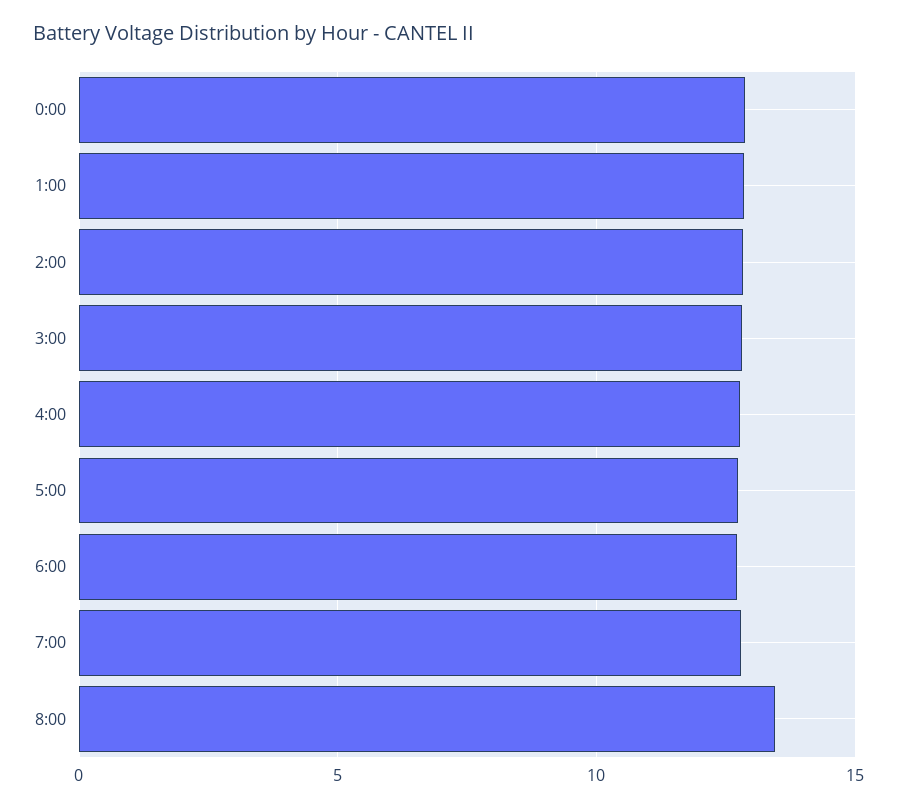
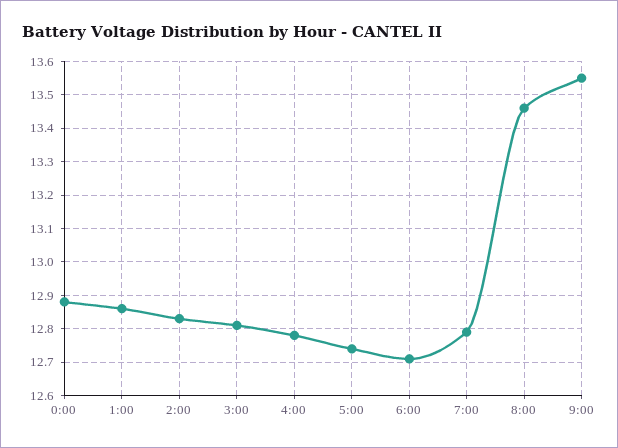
9:00: none -> 13.55

